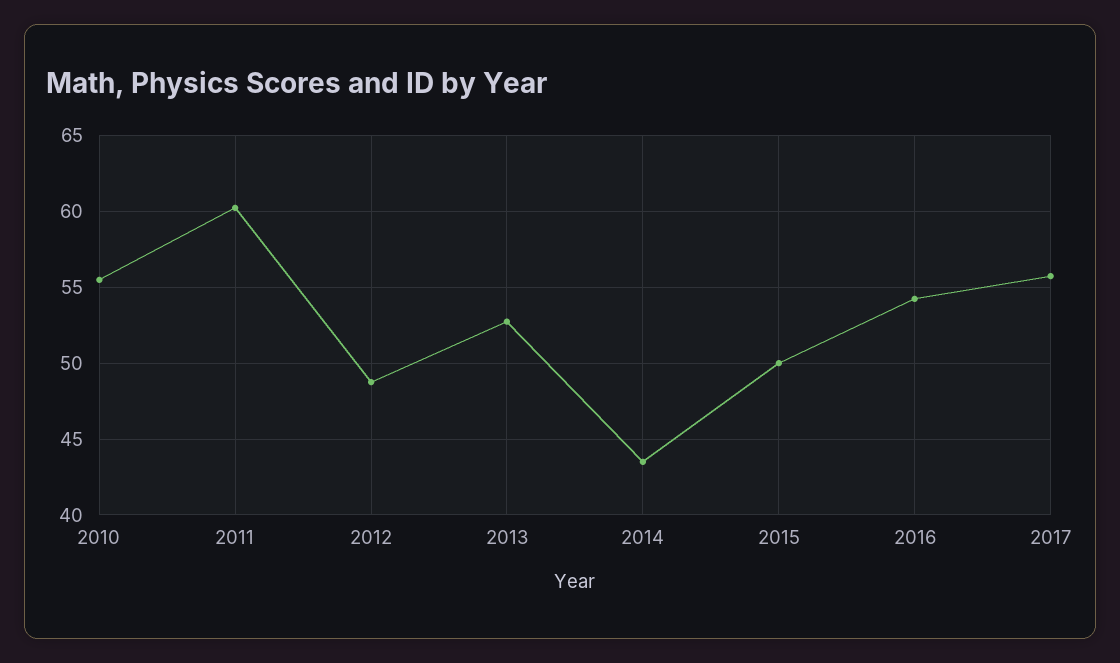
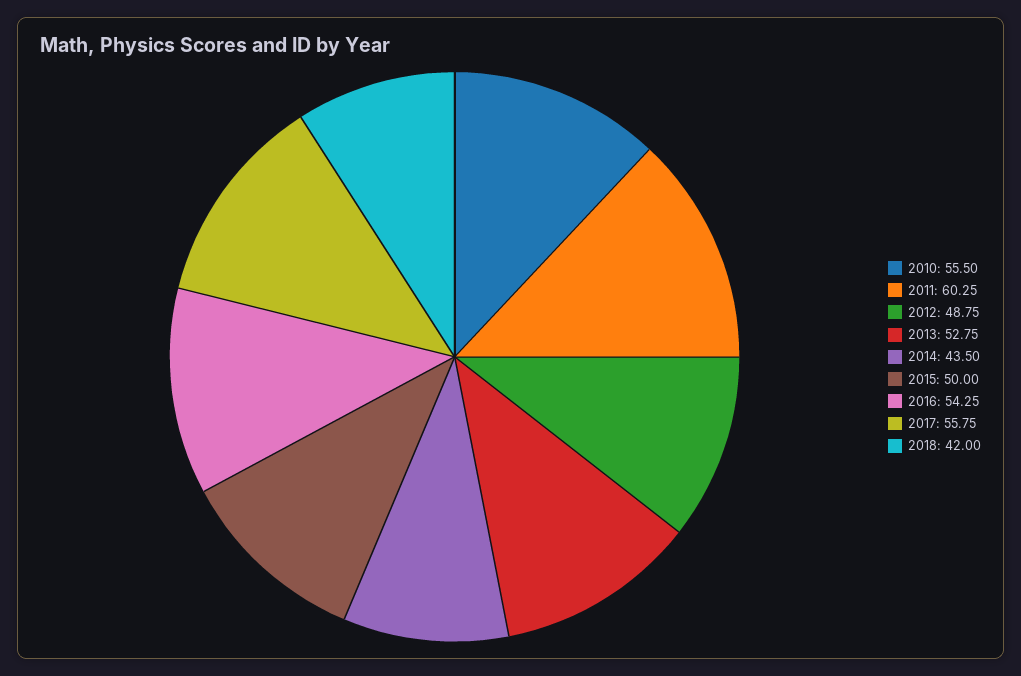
2018: none -> 42

